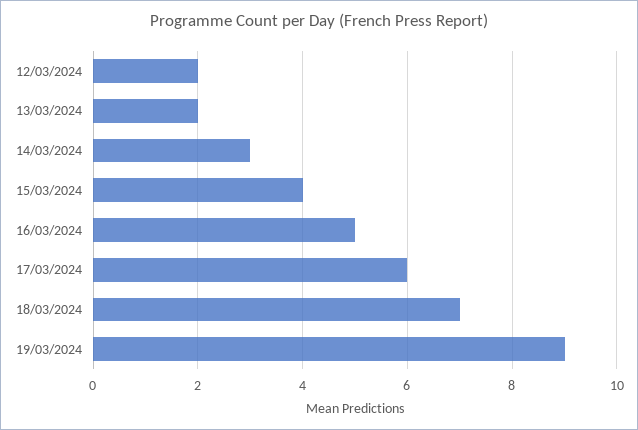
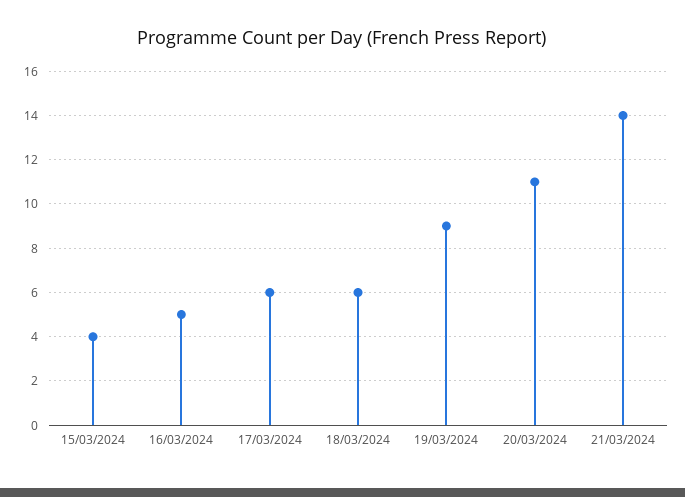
12/03/2024: 2 -> none
13/03/2024: 2 -> none
14/03/2024: 3 -> none
18/03/2024: 7 -> 6
20/03/2024: none -> 11
21/03/2024: none -> 14

